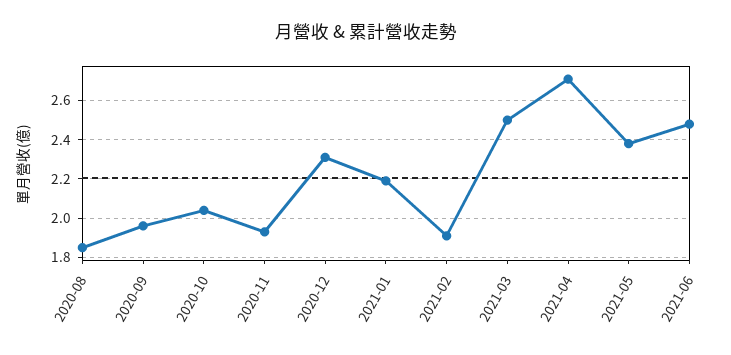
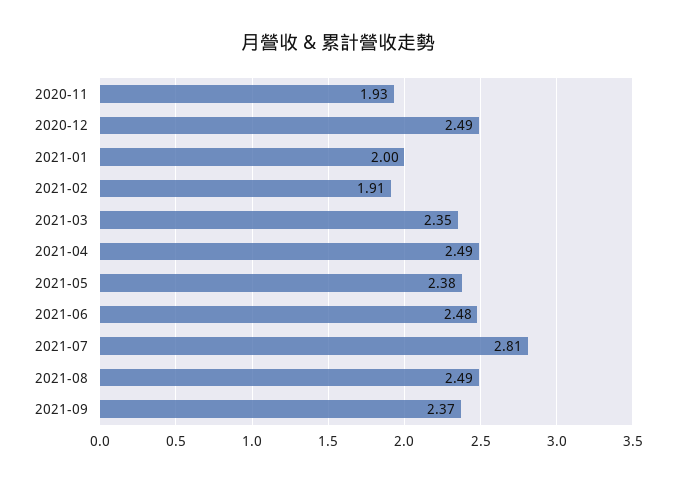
2020-08: 1.85 -> none
2020-09: 1.95 -> none
2020-10: 2.05 -> none
2020-12: 2.3 -> 2.49
2021-01: 2.2 -> 2
2021-03: 2.5 -> 2.35
2021-04: 2.7 -> 2.49
2021-07: none -> 2.81
2021-08: none -> 2.49
2021-09: none -> 2.37

